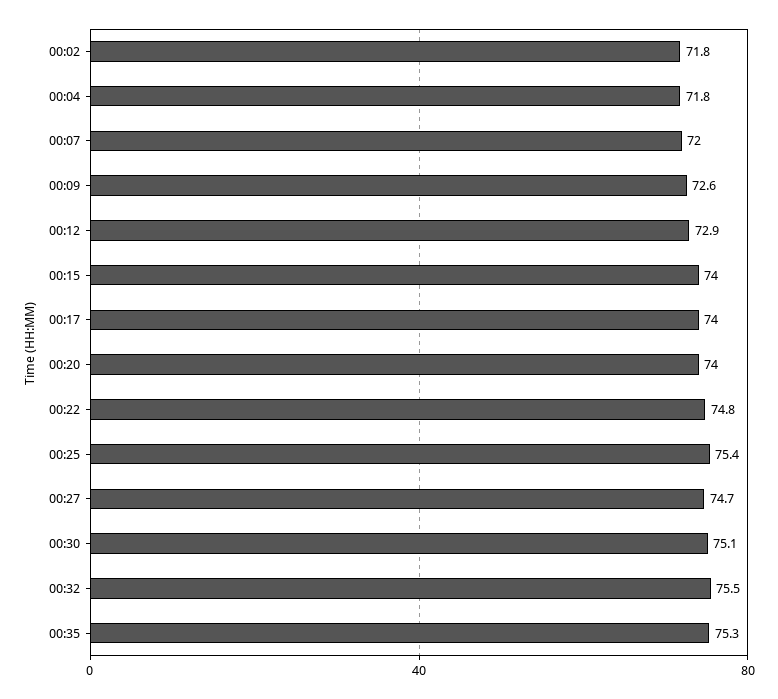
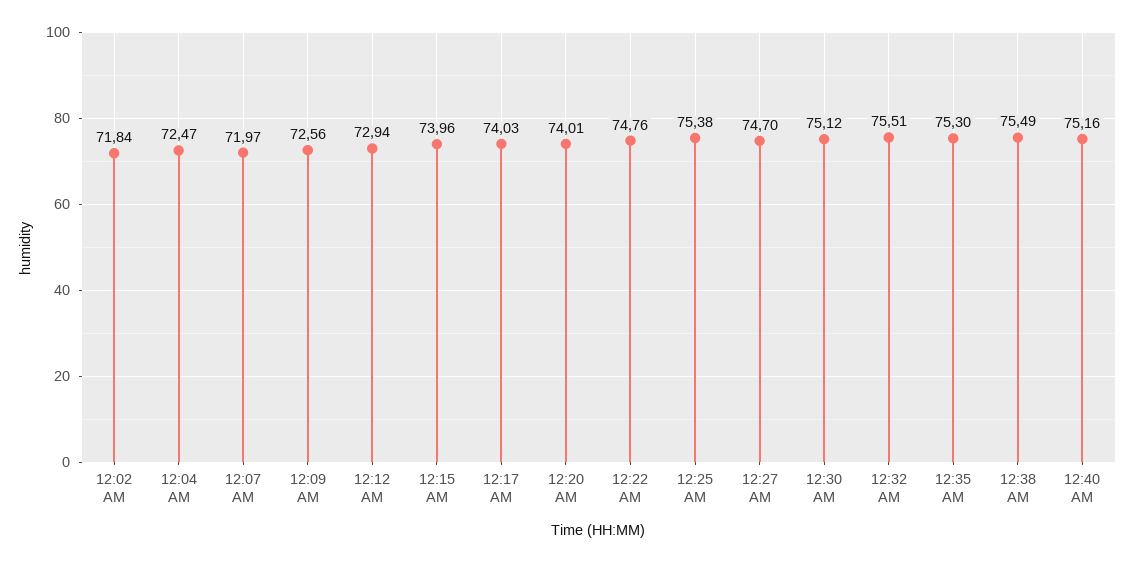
00:04: 71.8 -> 72.47
12:38 AM: none -> 75.49
12:40 AM: none -> 75.16

